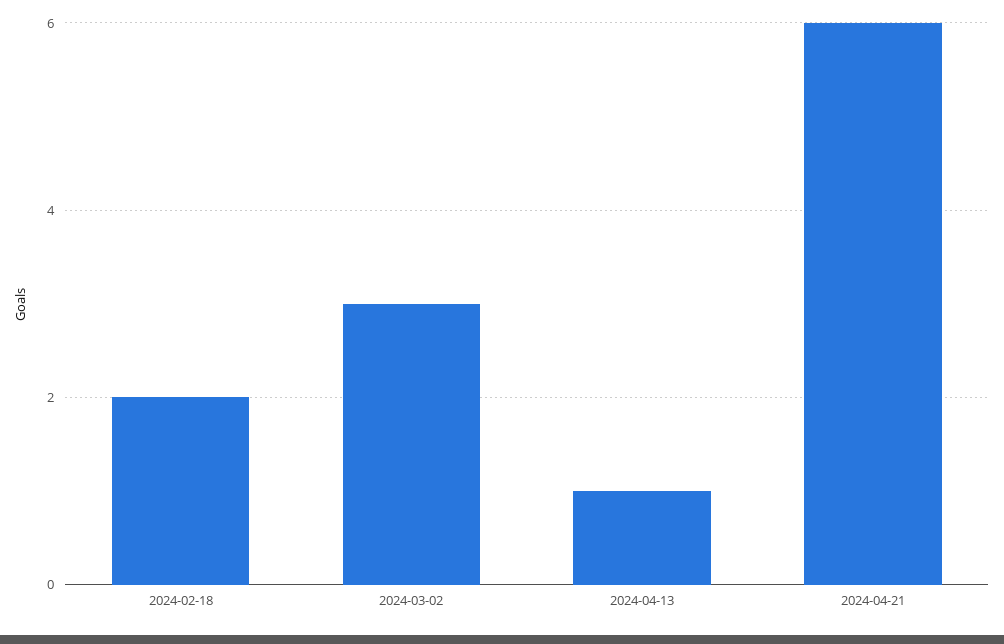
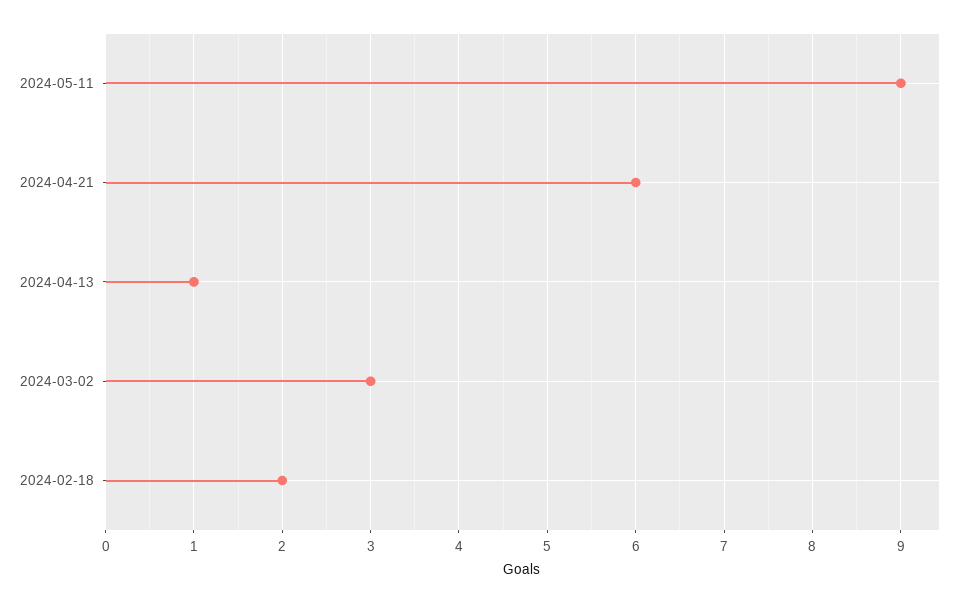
2024-05-11: none -> 9

